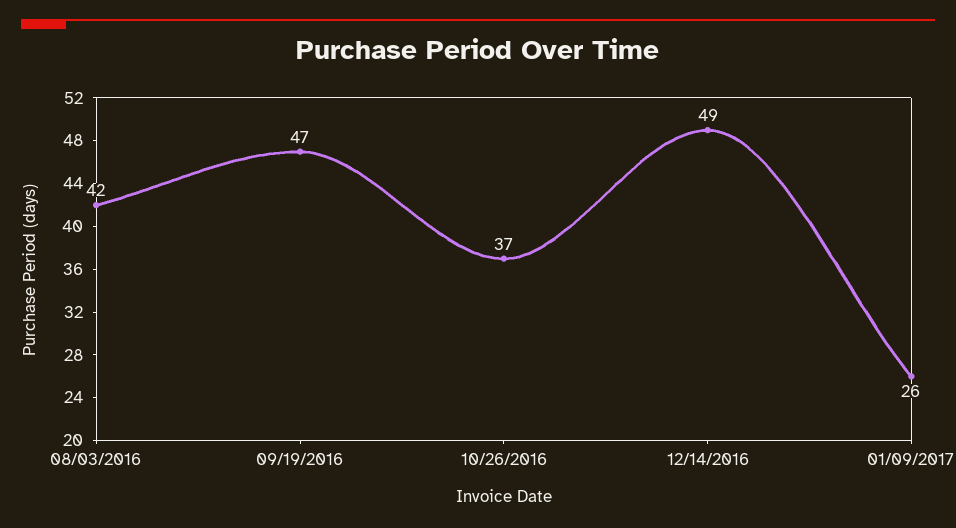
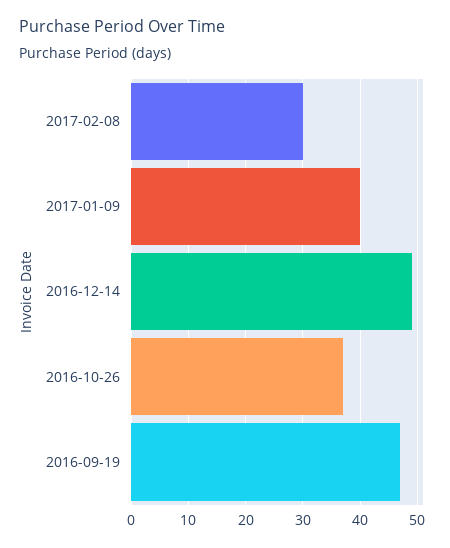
08/03/2016: 42 -> none
01/09/2017: 26 -> 40
2017-02-08: none -> 30

